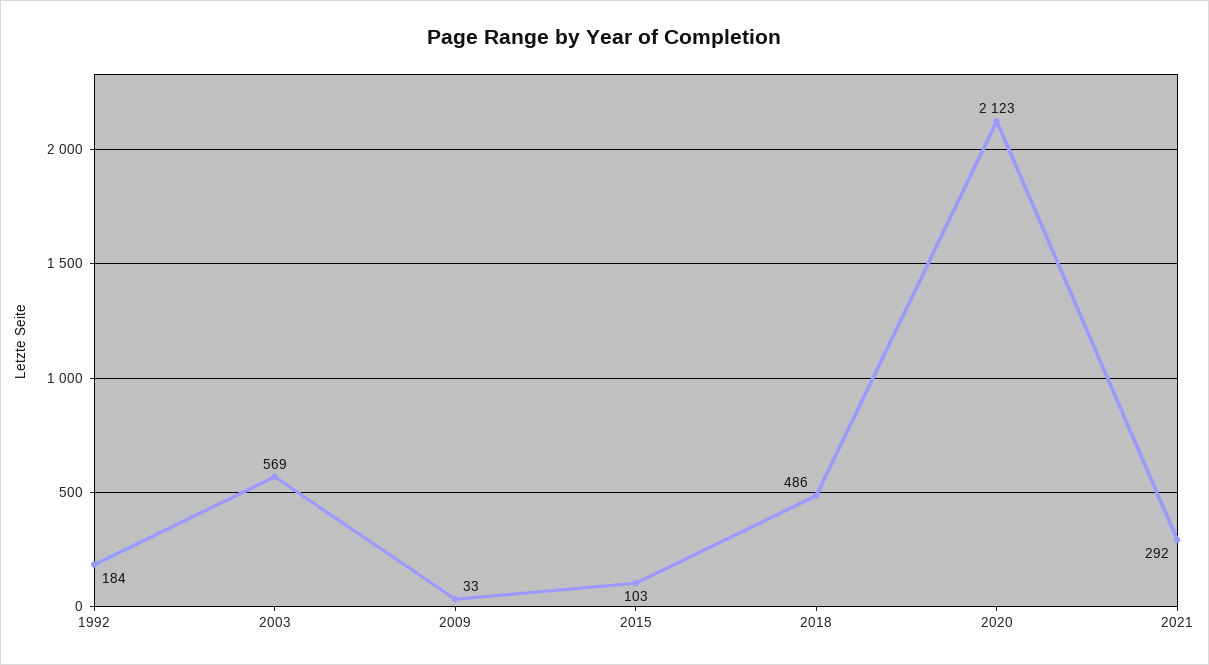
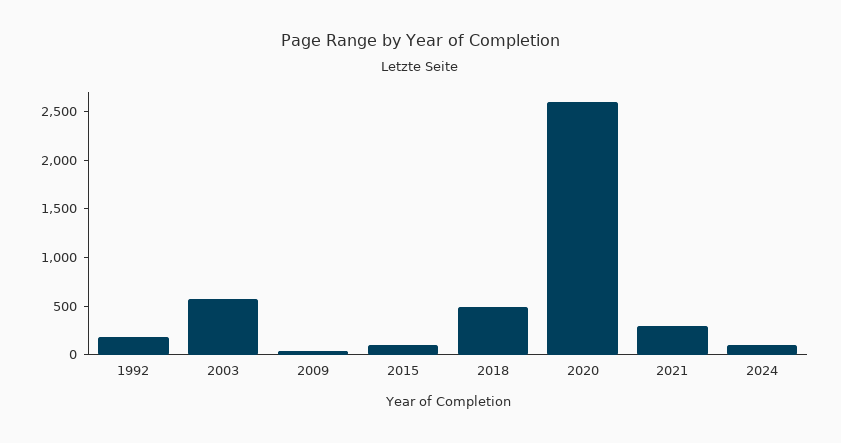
2020: 2123 -> 2600
2024: none -> 100

